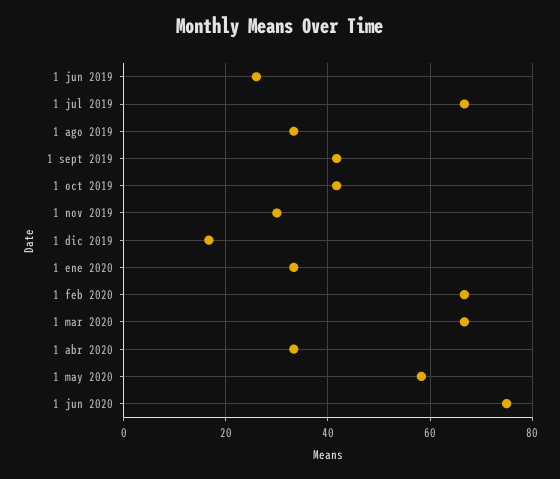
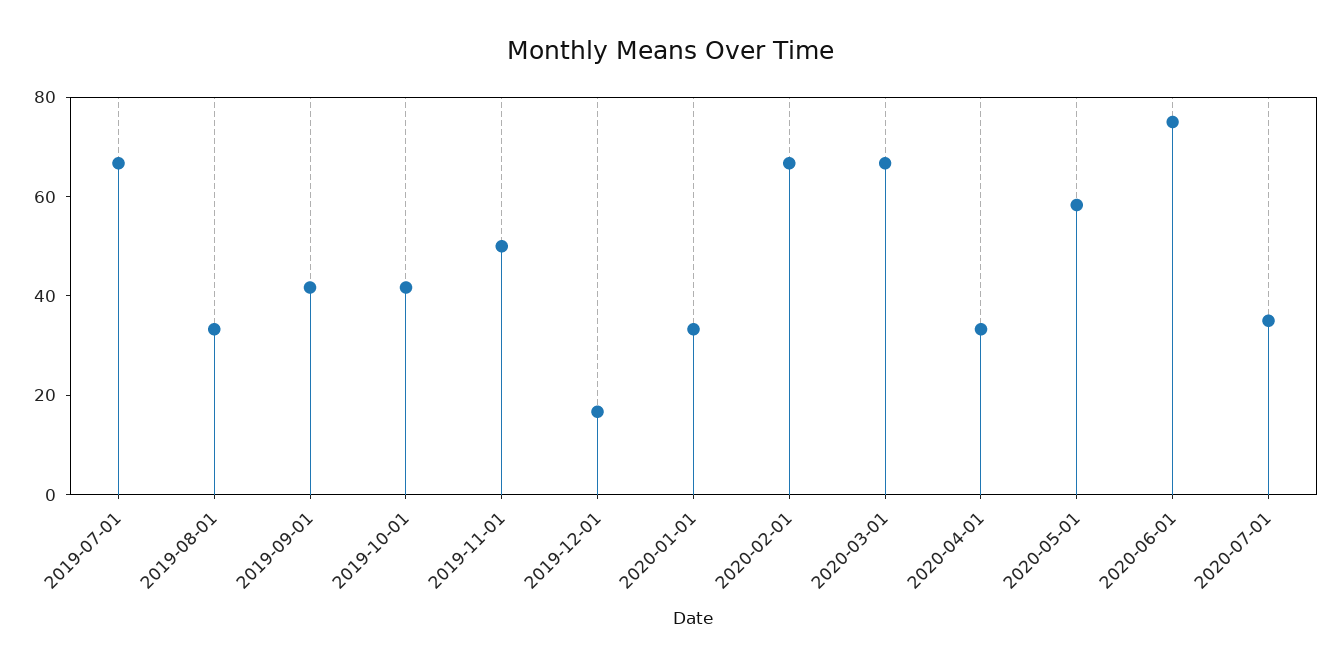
1 jun 2019: 26 -> none
1 nov 2019: 30 -> 50
2020-07-01: none -> 35

